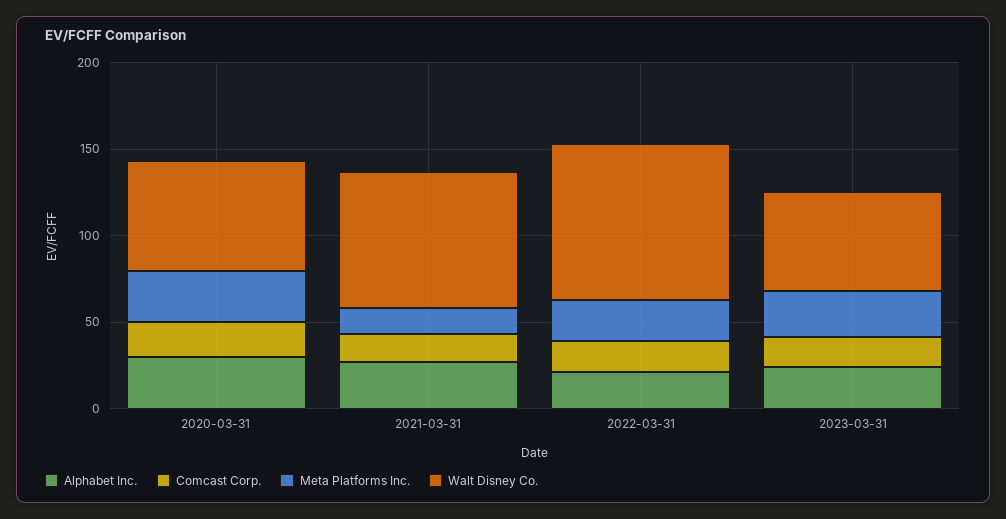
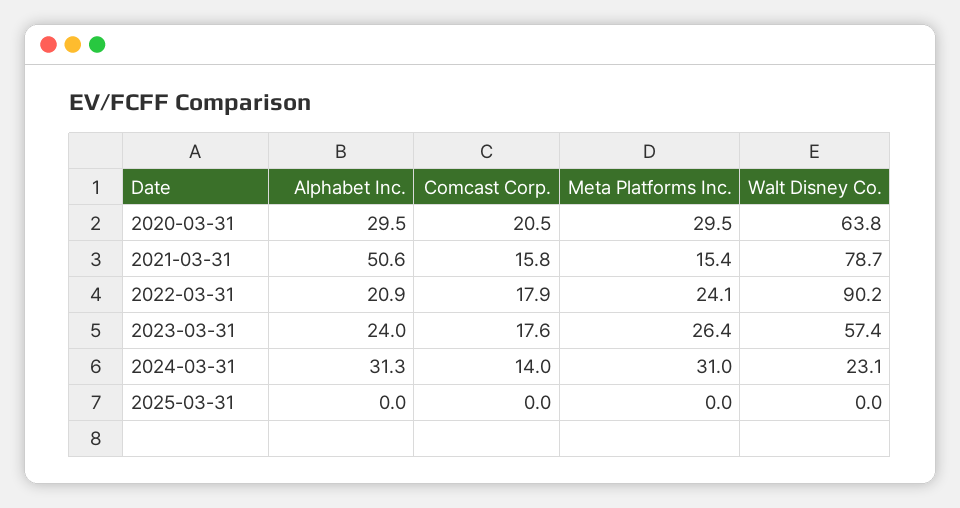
Alphabet Inc., 2021-03-31: 30 -> 50.6
Alphabet Inc., 2024-03-31: none -> 31.3
Comcast Corp., 2024-03-31: none -> 14
Meta Platforms Inc., 2024-03-31: none -> 31
Walt Disney Co., 2024-03-31: none -> 23.1
Alphabet Inc., 2025-03-31: none -> 0
Comcast Corp., 2025-03-31: none -> 0
Meta Platforms Inc., 2025-03-31: none -> 0
Walt Disney Co., 2025-03-31: none -> 0

